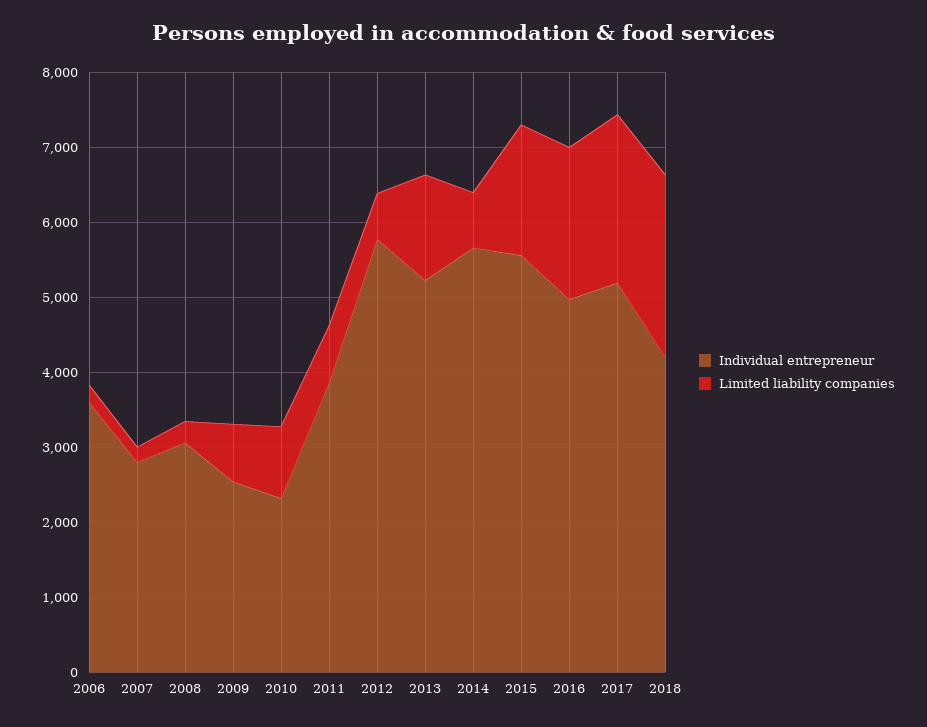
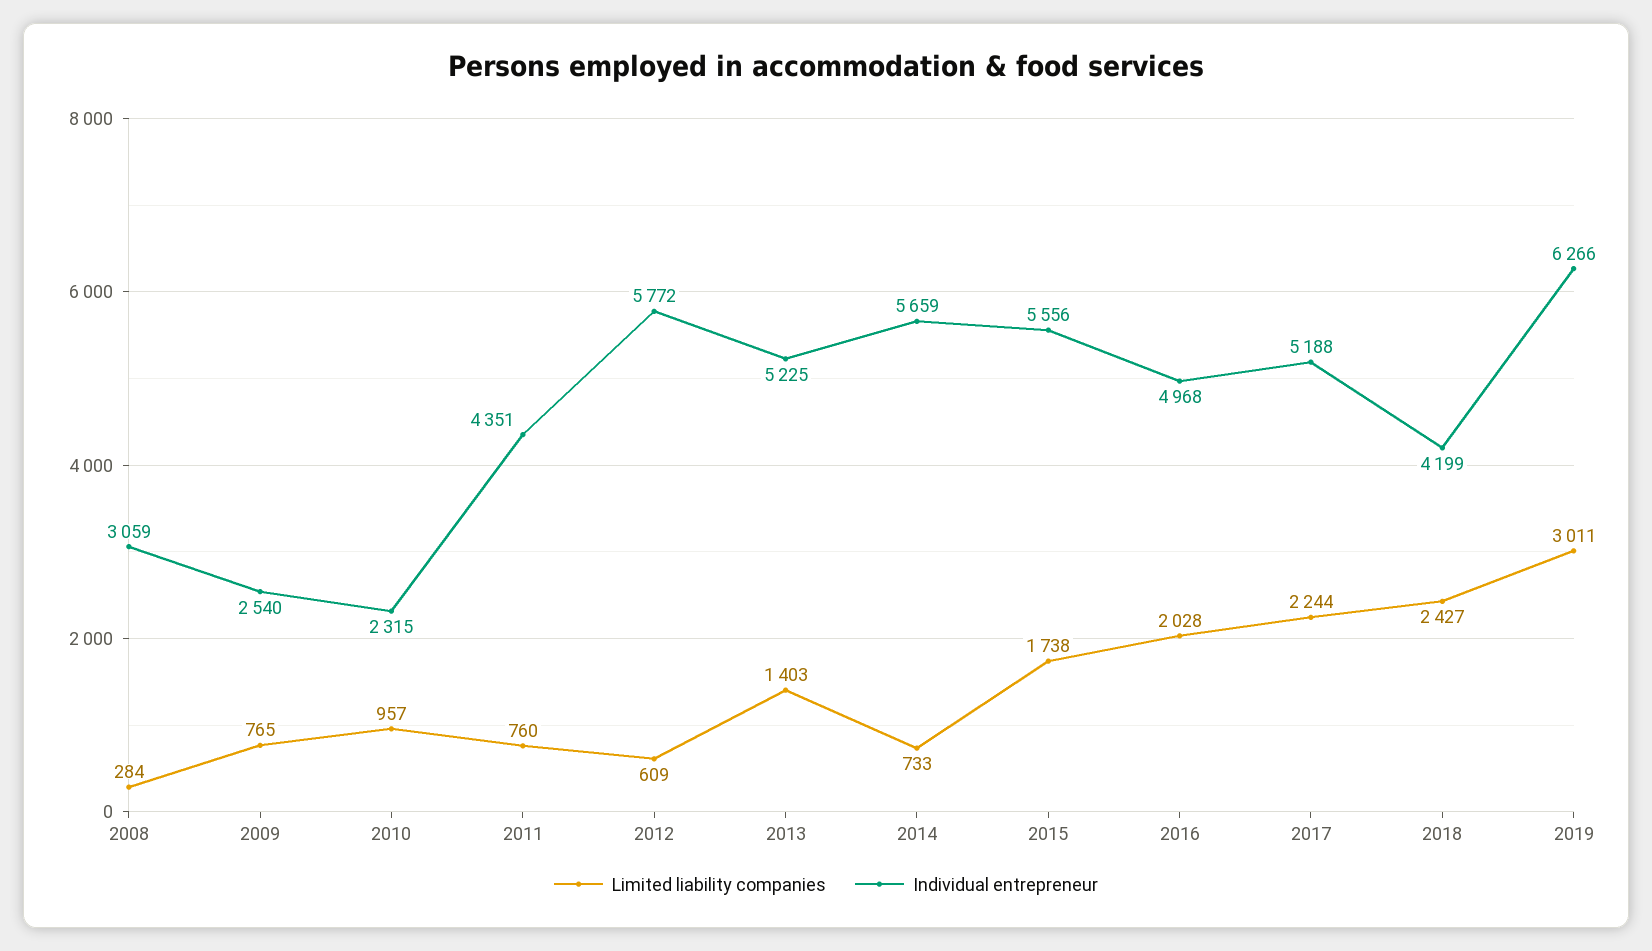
Individual entrepreneur, 2006: 3600 -> none
Limited liability companies, 2006: 200 -> none
Individual entrepreneur, 2007: 2800 -> none
Limited liability companies, 2007: 200 -> none
Individual entrepreneur, 2011: 3800 -> 4351
Limited liability companies, 2019: none -> 3011
Individual entrepreneur, 2019: none -> 6266

